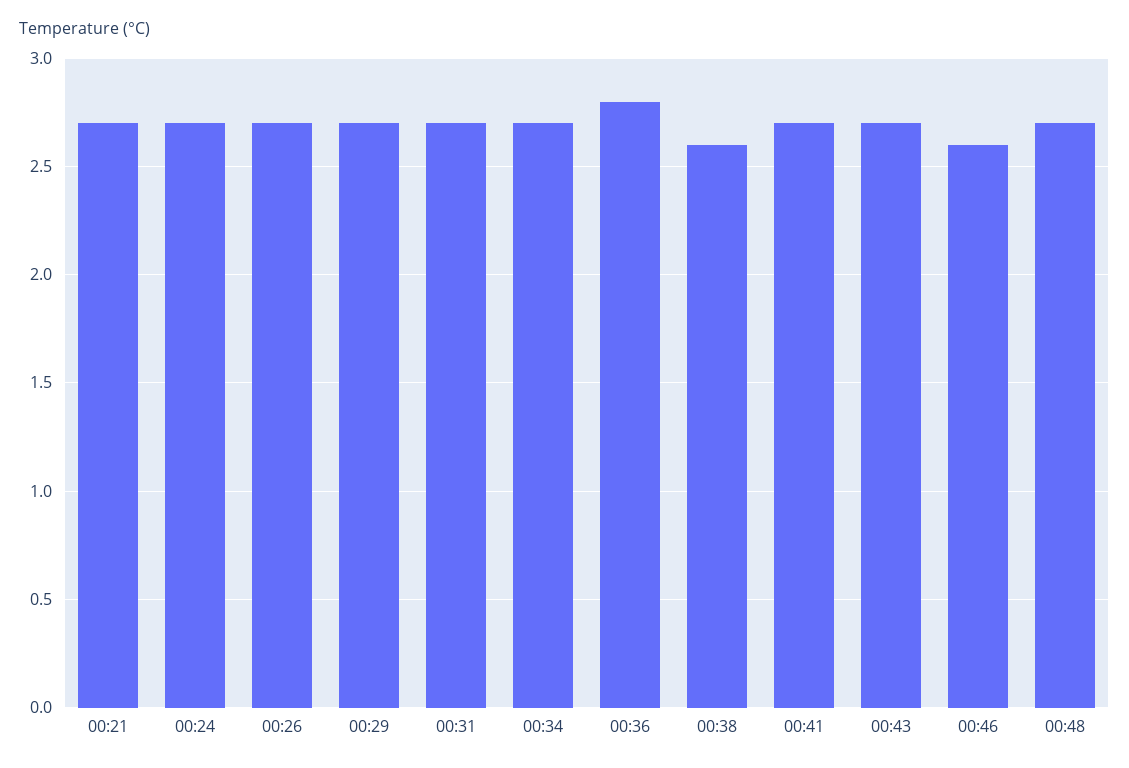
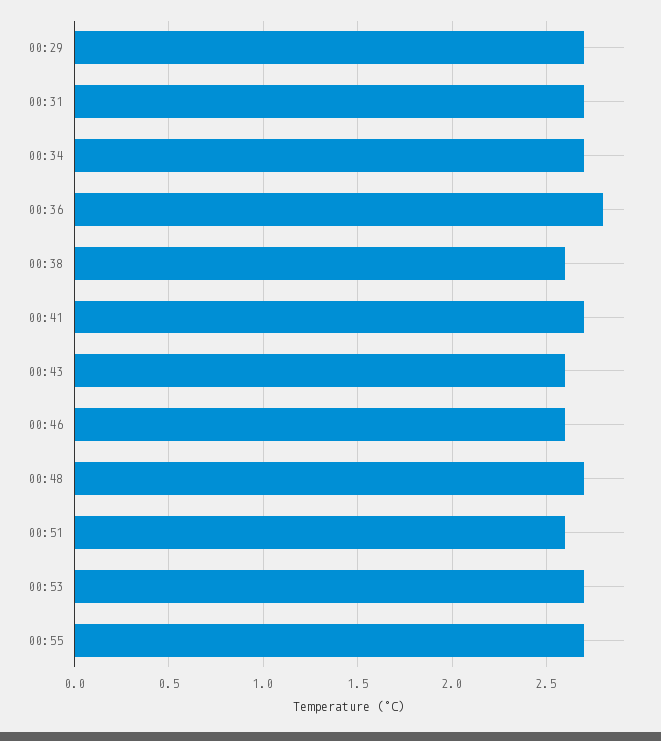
00:21: 2.7 -> none
00:24: 2.7 -> none
00:26: 2.7 -> none
00:43: 2.7 -> 2.6
00:51: none -> 2.6
00:53: none -> 2.7
00:55: none -> 2.7

